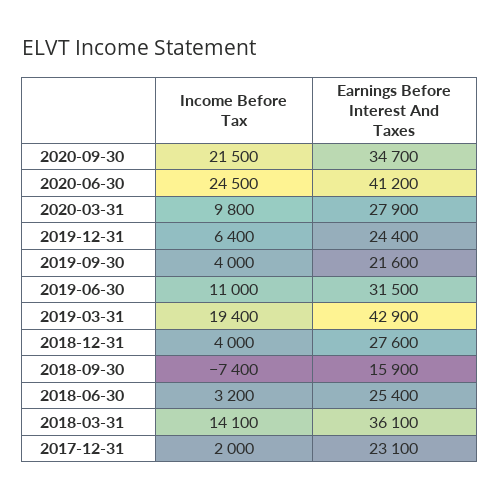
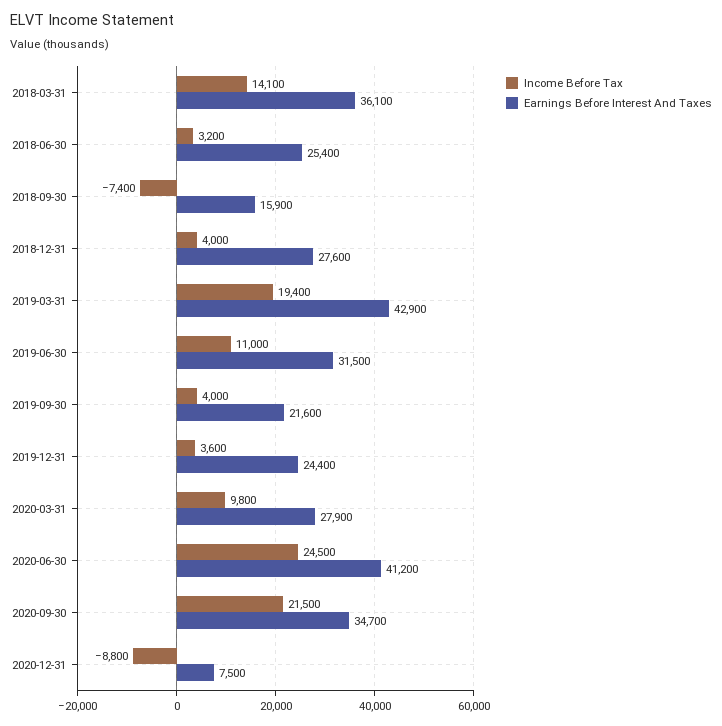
Income Before Tax, 2019-12-31: 6400 -> 3600
Income Before Tax, 2017-12-31: 2000 -> none
Earnings Before Interest And Taxes, 2017-12-31: 23100 -> none
Income Before Tax, 2020-12-31: none -> -8800
Earnings Before Interest And Taxes, 2020-12-31: none -> 7500

